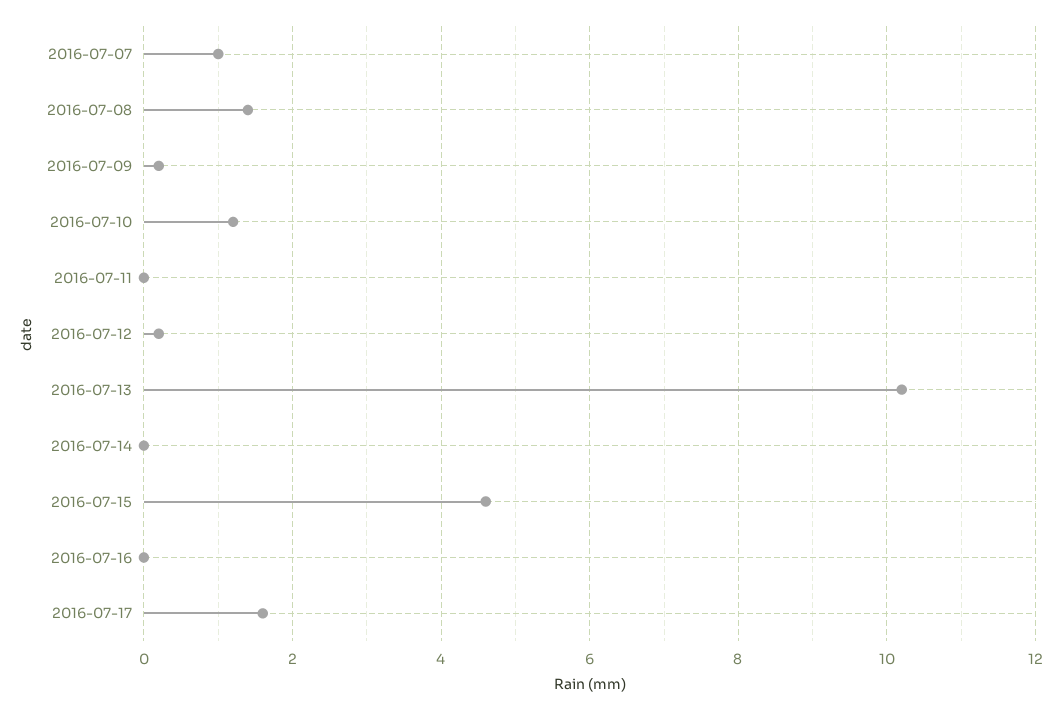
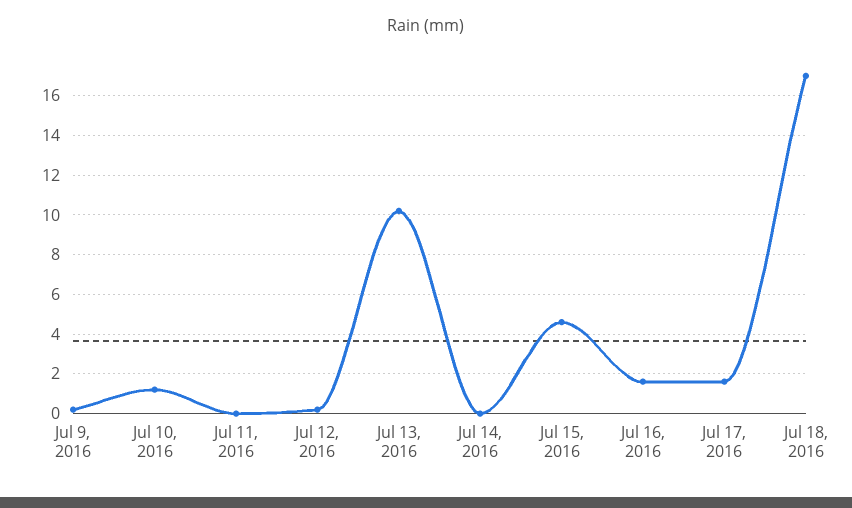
2016-07-07: 1 -> none
2016-07-08: 1.5 -> none
2016-07-16: 0 -> 1.5
Jul 18, 2016: none -> 17

